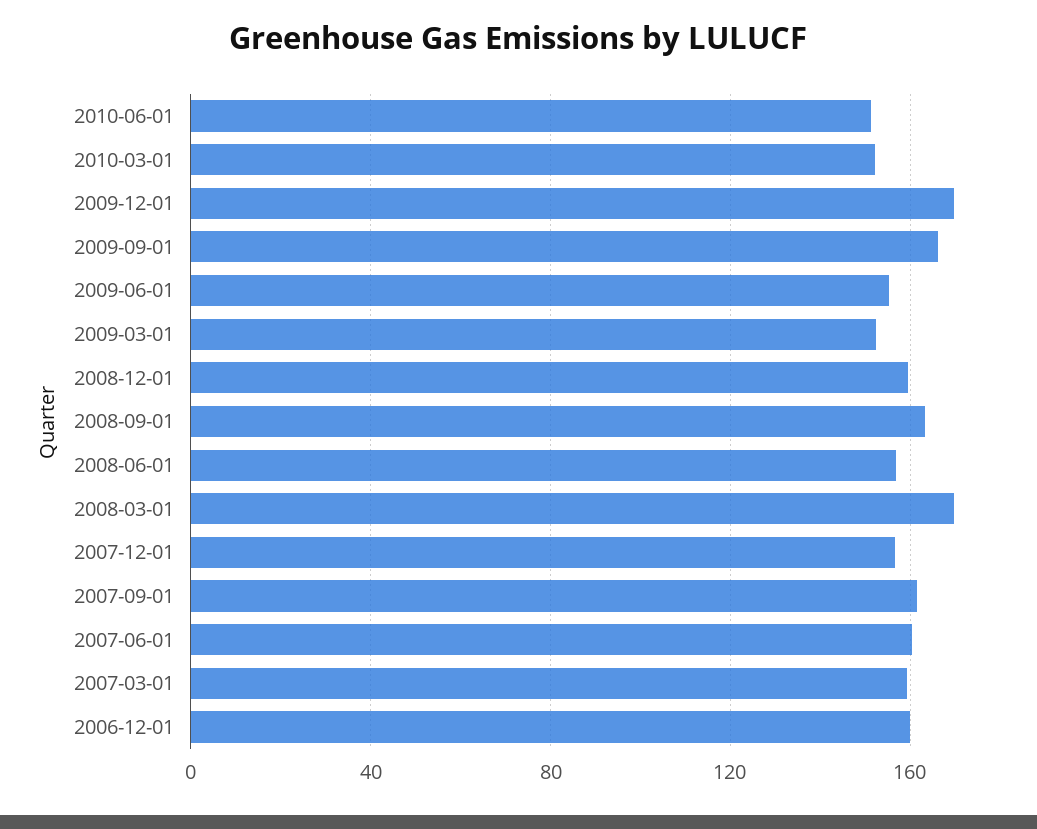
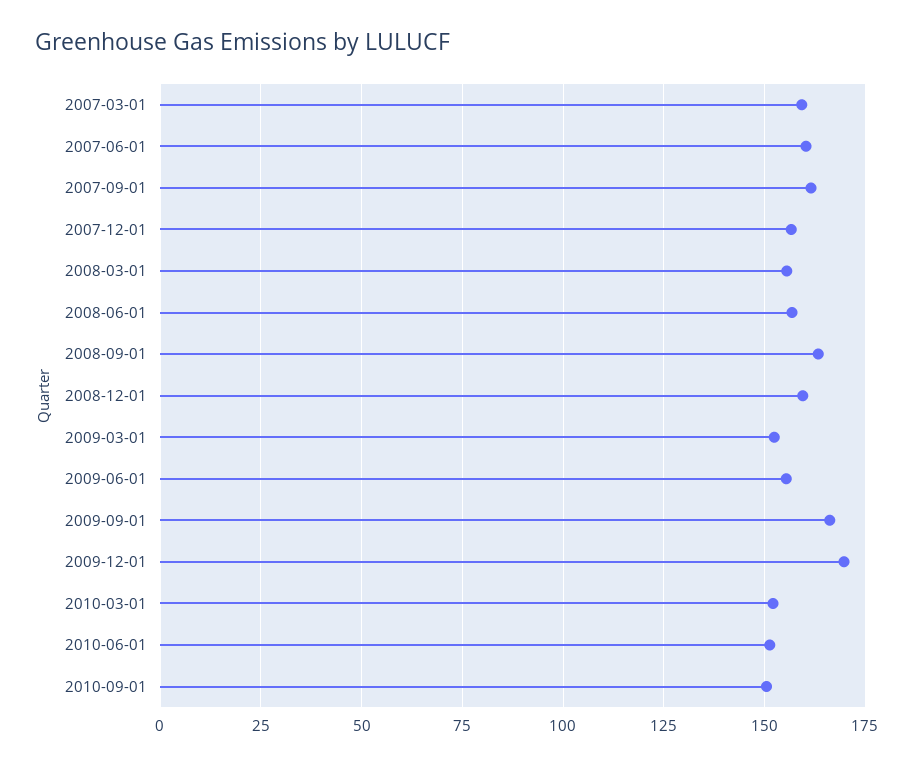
2008-03-01: 170 -> 155
2006-12-01: 160 -> none
2010-09-01: none -> 150

